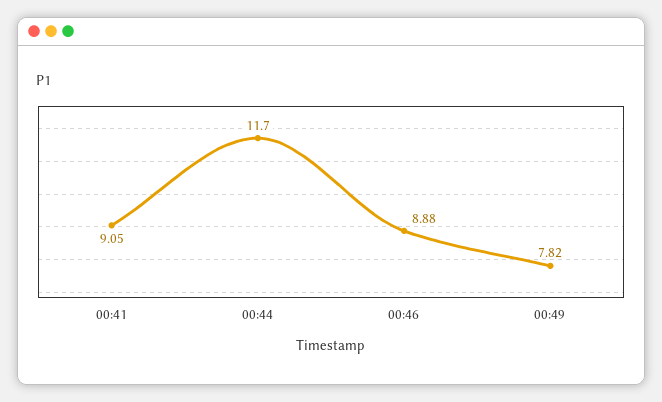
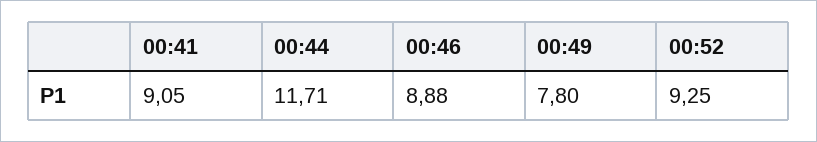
00:44: 11.7 -> 11.71
00:49: 7.82 -> 7.8
00:52: none -> 9.25

